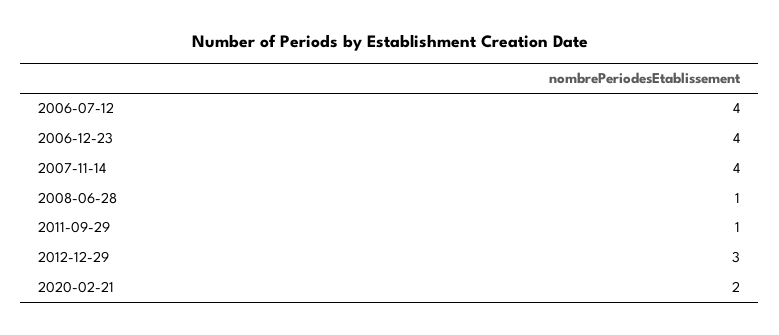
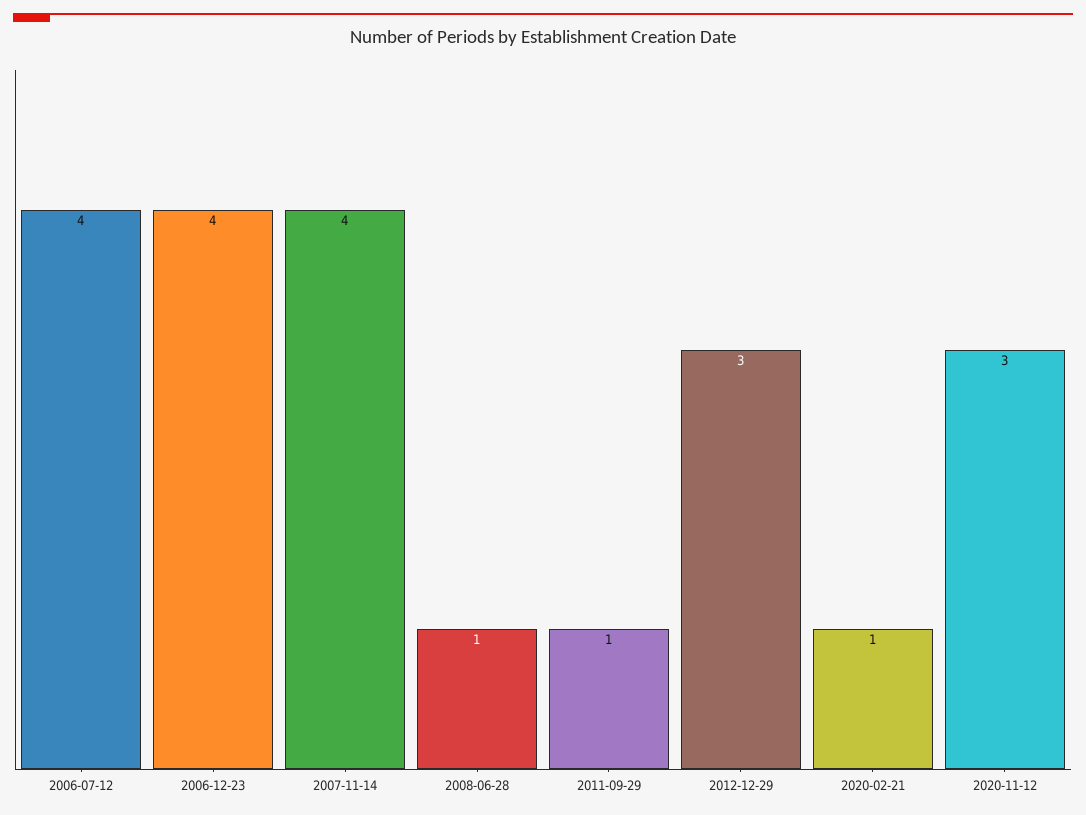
2020-02-21: 2 -> 1
2020-11-12: none -> 3

